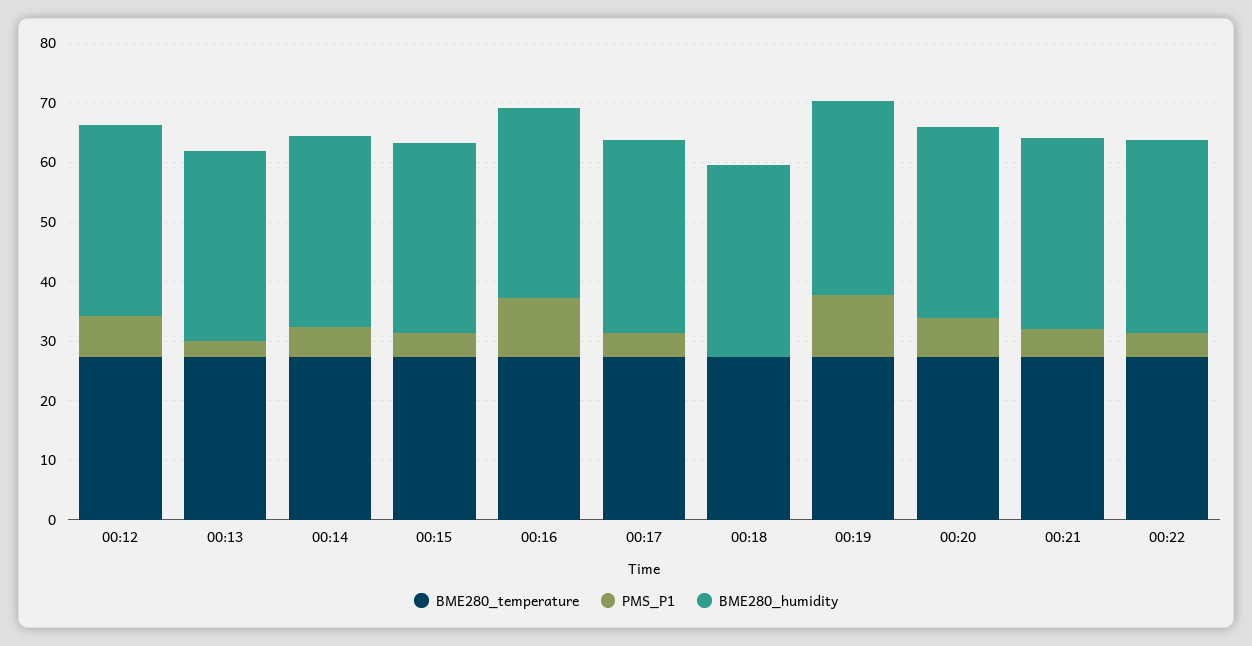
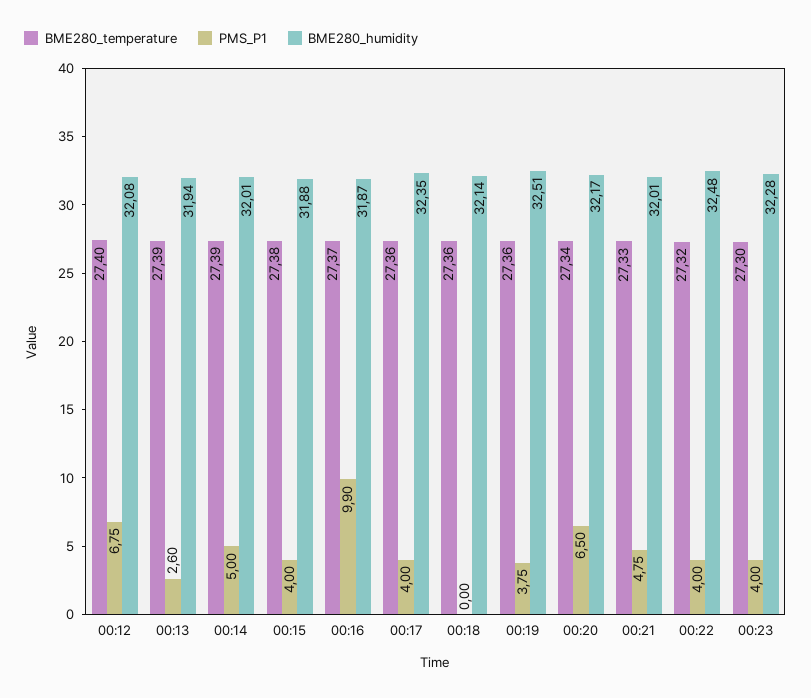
PMS_P1, 00:19: 10 -> 3.75
BME280_temperature, 00:23: none -> 27.3
PMS_P1, 00:23: none -> 4
BME280_humidity, 00:23: none -> 32.28

